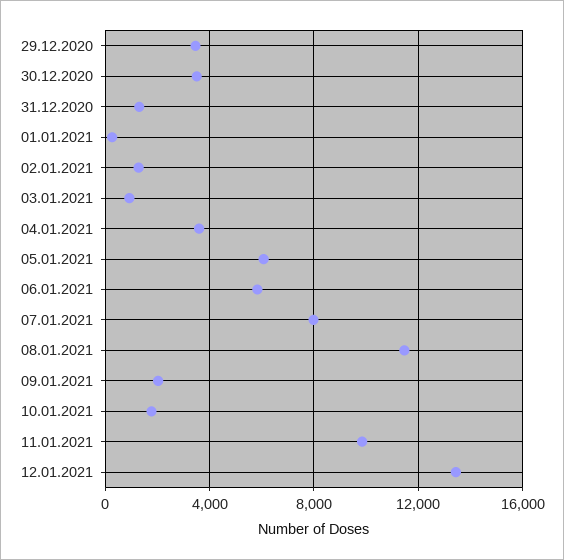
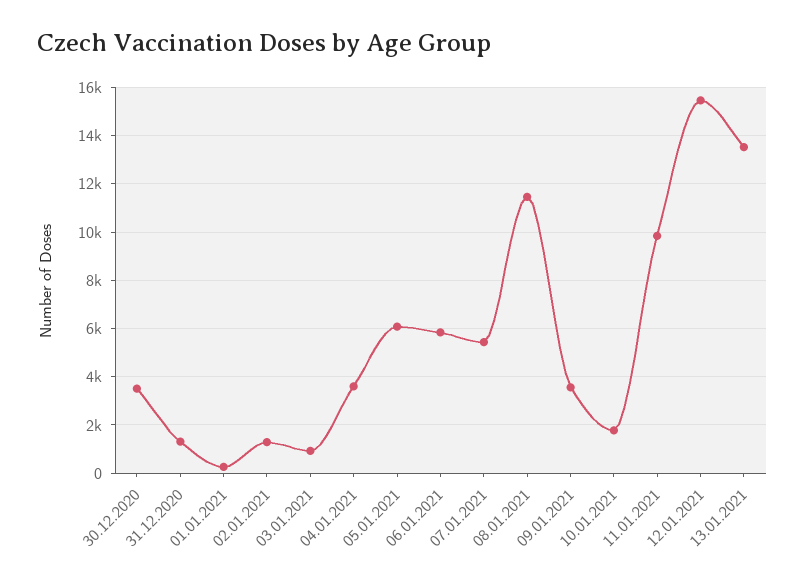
29.12.2020: 3500 -> none
07.01.2021: 8000 -> 5500
09.01.2021: 2000 -> 3500
12.01.2021: 13500 -> 15500
13.01.2021: none -> 13500

